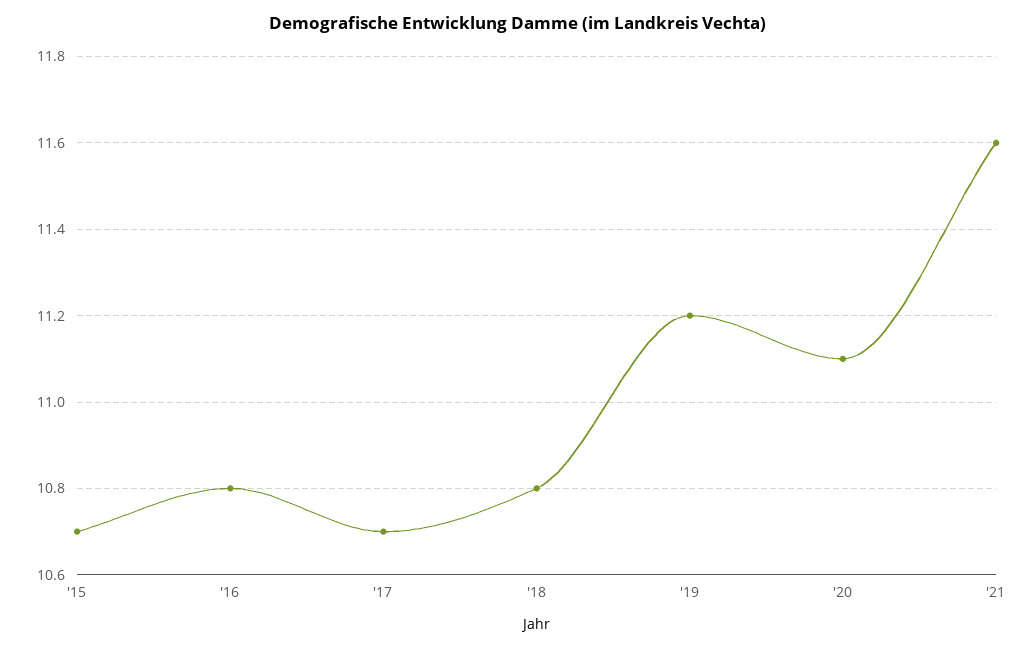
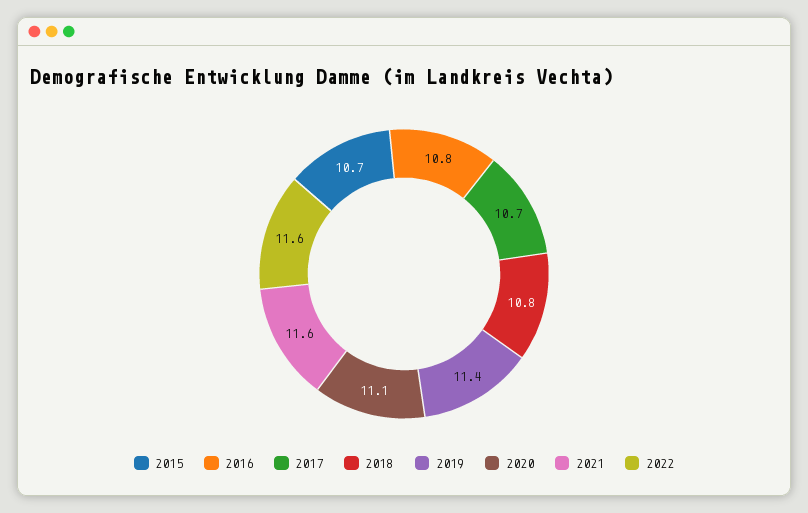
'19: 11.2 -> 11.4
2022: none -> 11.6

